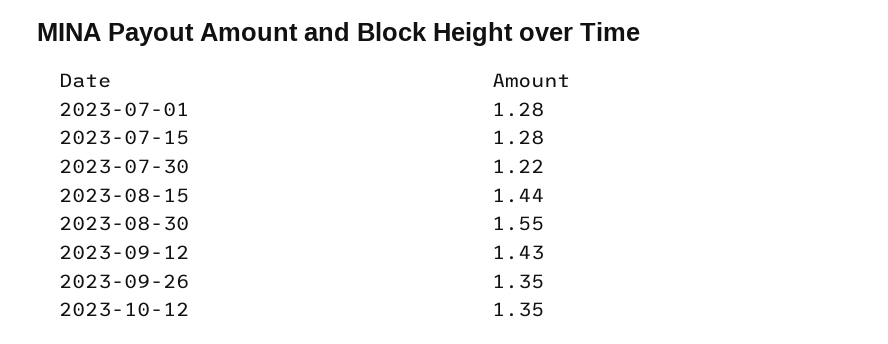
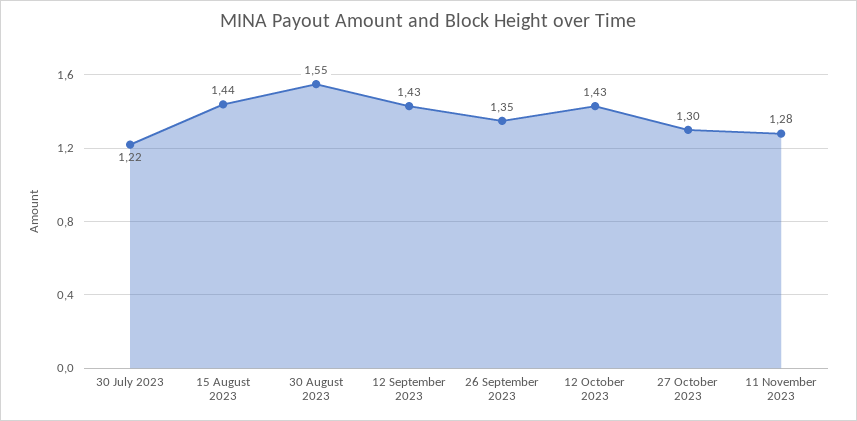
2023-07-01: 1.28 -> none
2023-07-15: 1.28 -> none
2023-10-12: 1.35 -> 1.43
27 October 2023: none -> 1.3
11 November 2023: none -> 1.28

